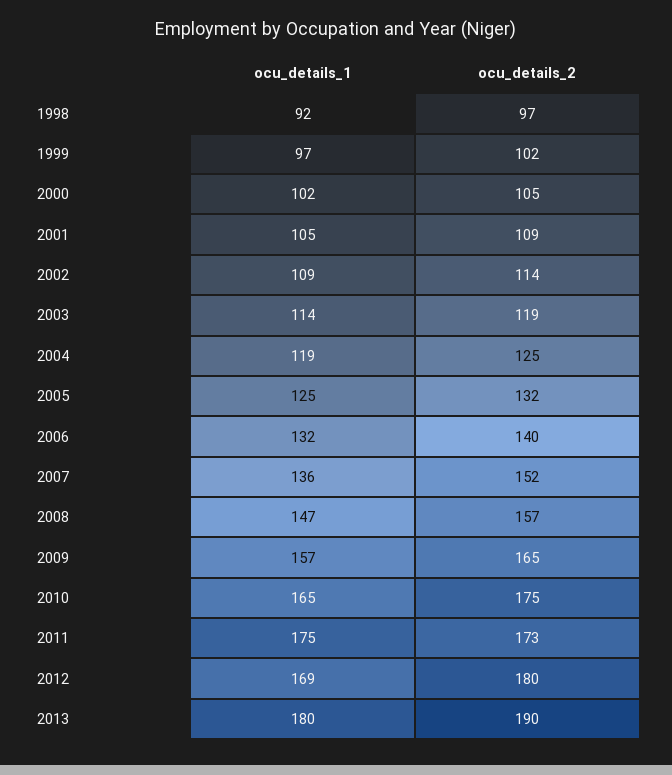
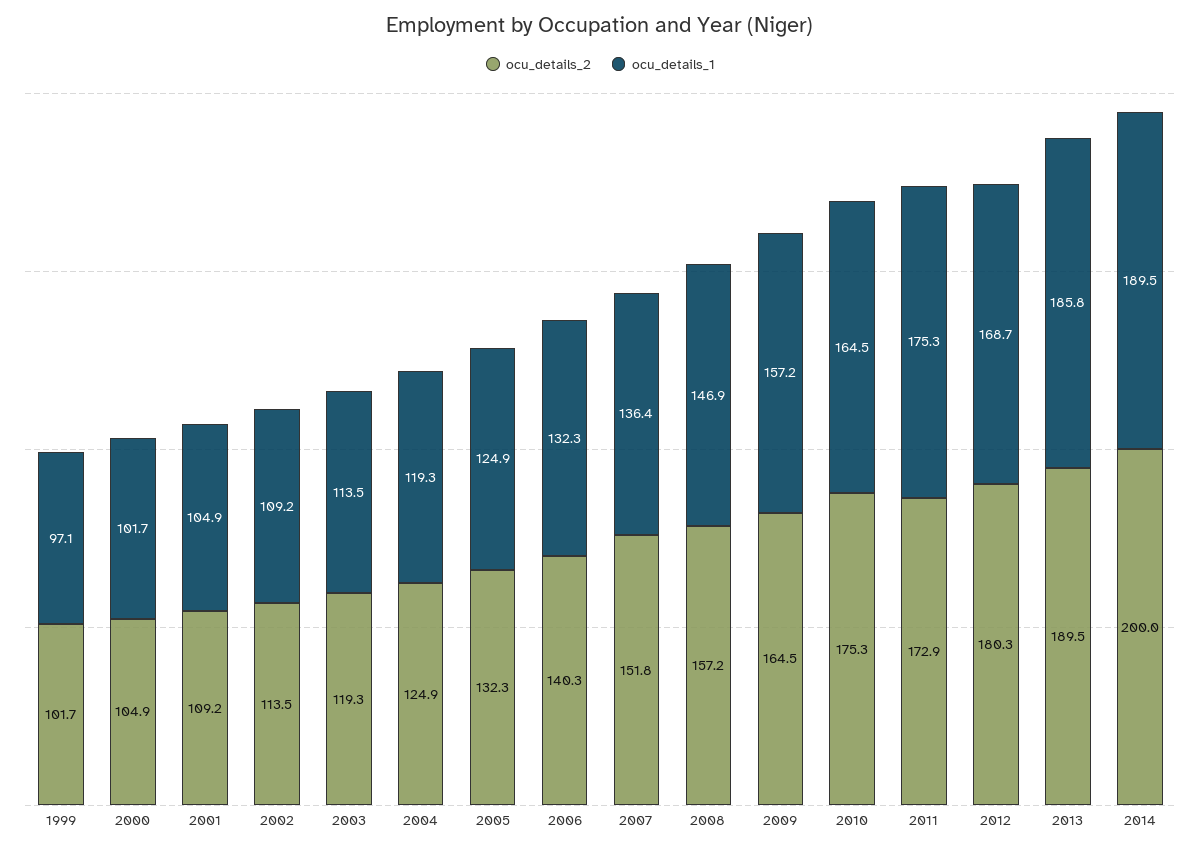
ocu_details_1, 1998: 92 -> none
ocu_details_2, 1998: 97 -> none
ocu_details_1, 2013: 180 -> 185.8
ocu_details_2, 2014: none -> 200
ocu_details_1, 2014: none -> 189.5

